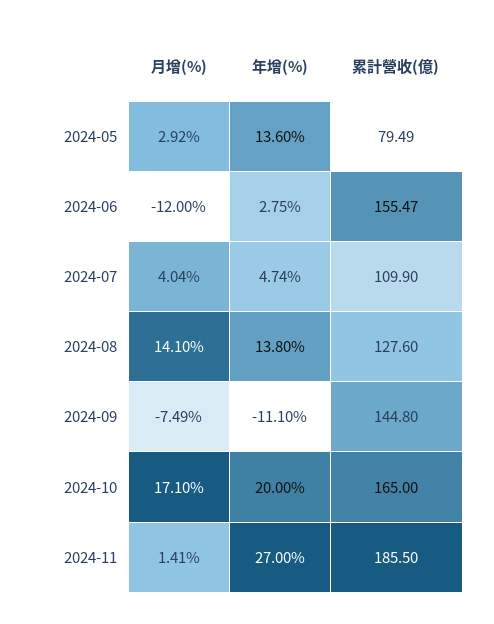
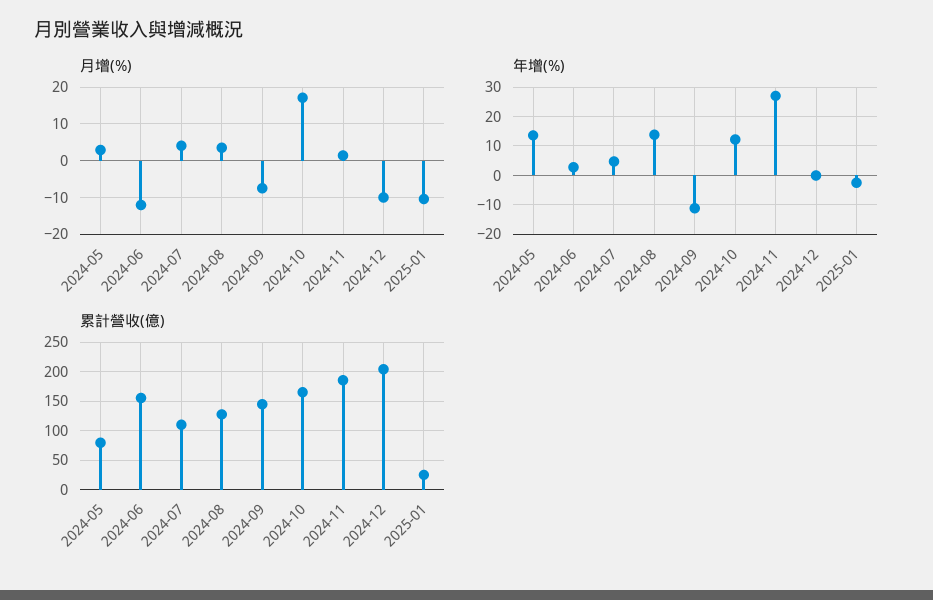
月增(%), 2024-08: 14.1 -> 4
年增(%), 2024-10: 20 -> 12.5
月增(%), 2024-12: none -> -10
月增(%), 2025-01: none -> -10
年增(%), 2024-12: none -> 0
年增(%), 2025-01: none -> -2.5
累計營收(億), 2024-12: none -> 200
累計營收(億), 2025-01: none -> 25

